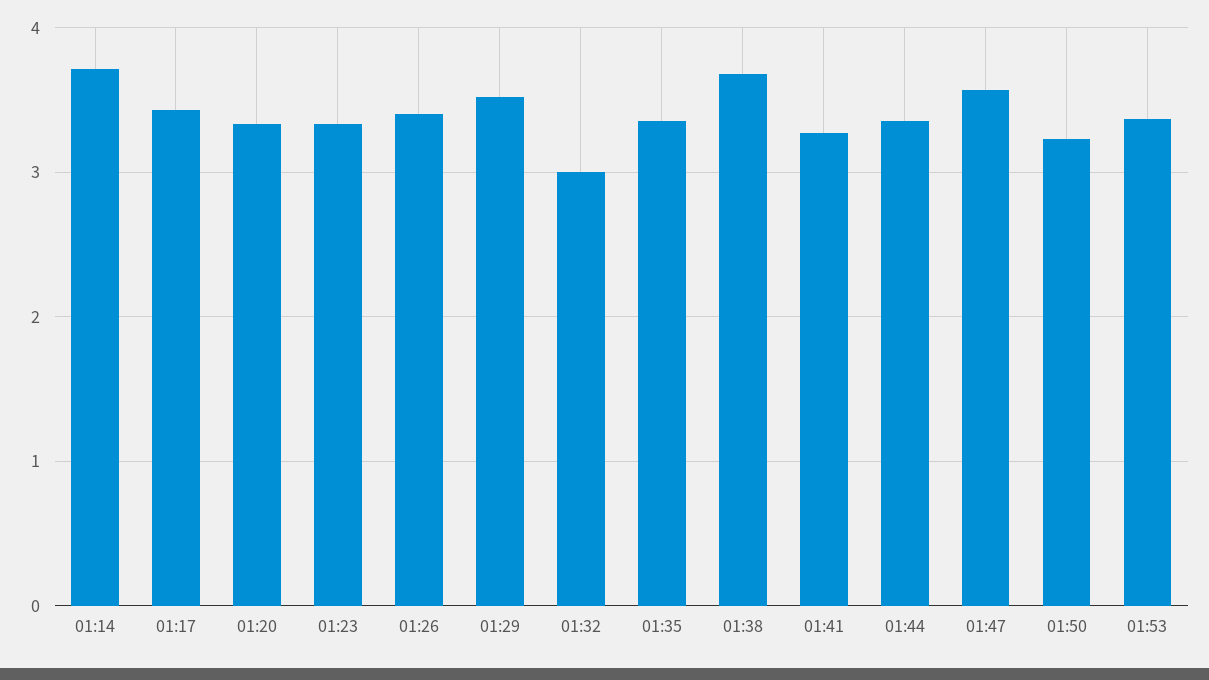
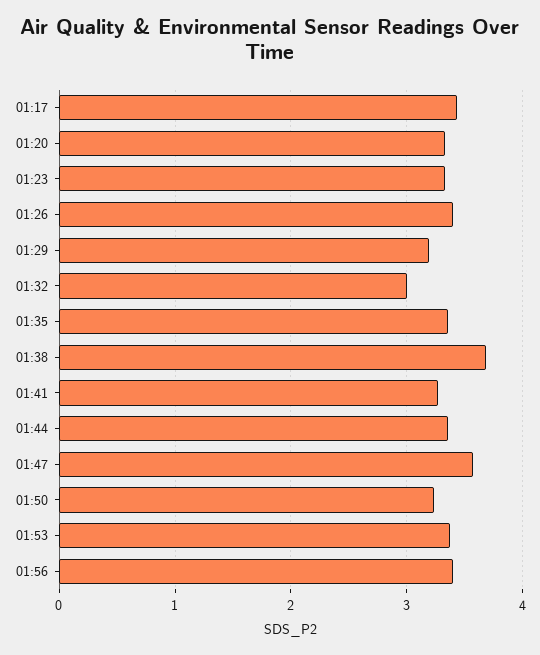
01:14: 3.7 -> none
01:29: 3.5 -> 3.2
01:56: none -> 3.4

